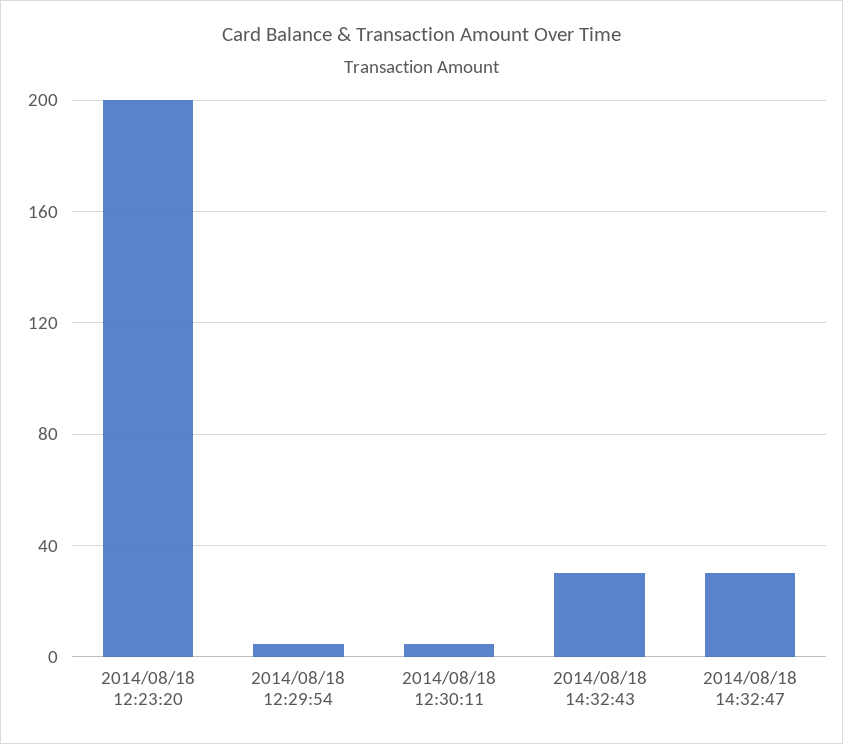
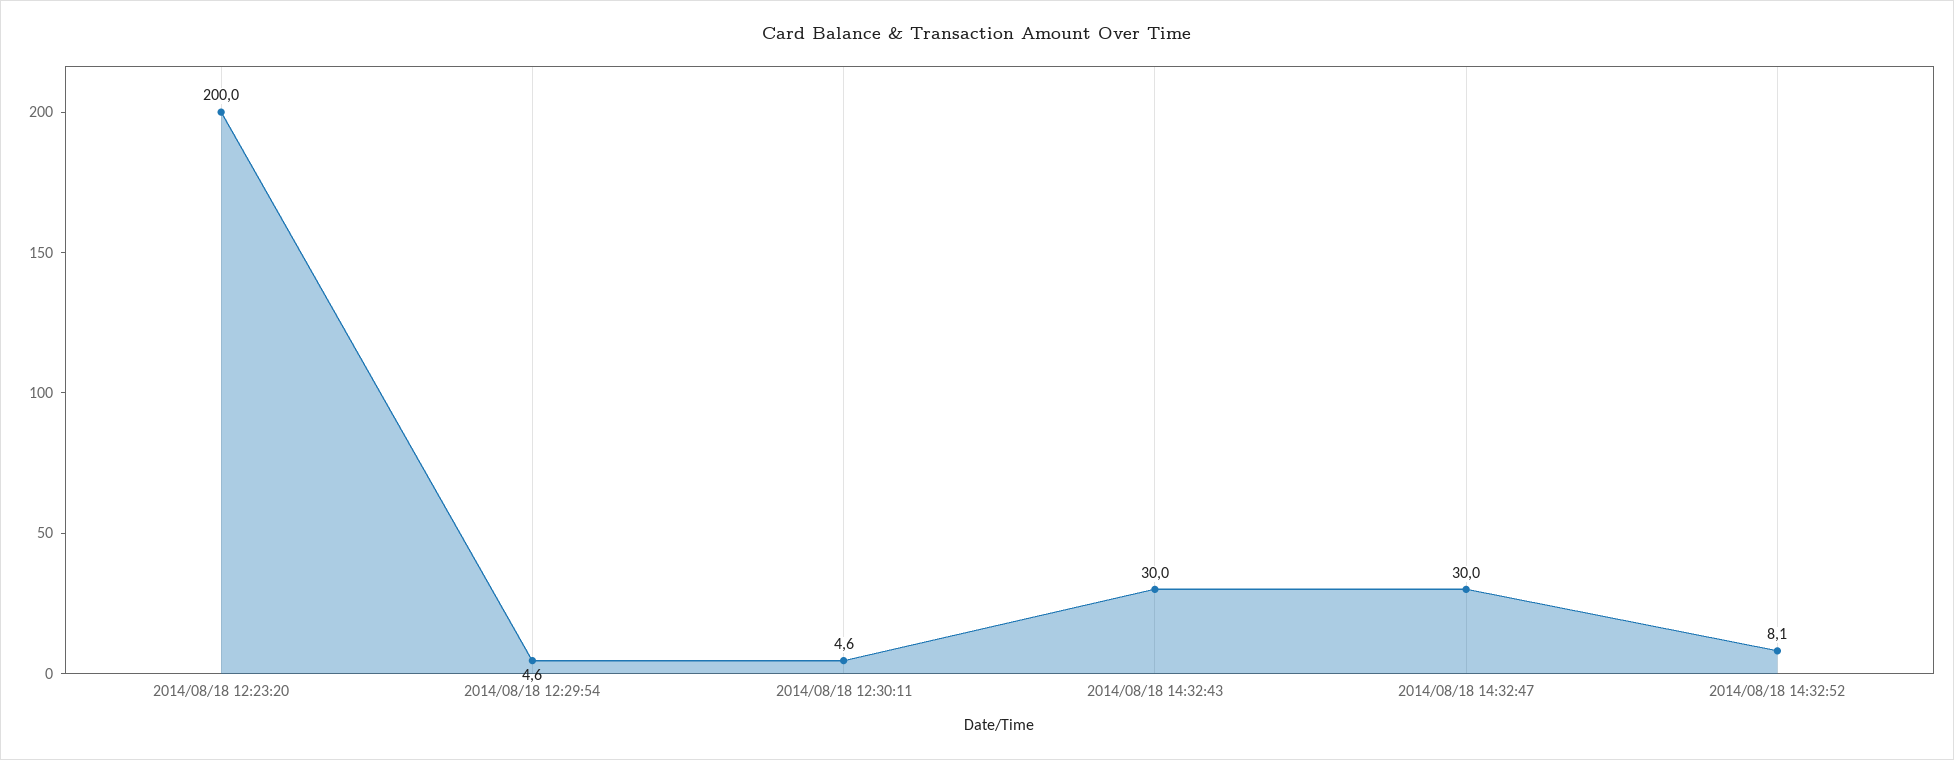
2014/08/18 14:32:52: none -> 8.1

